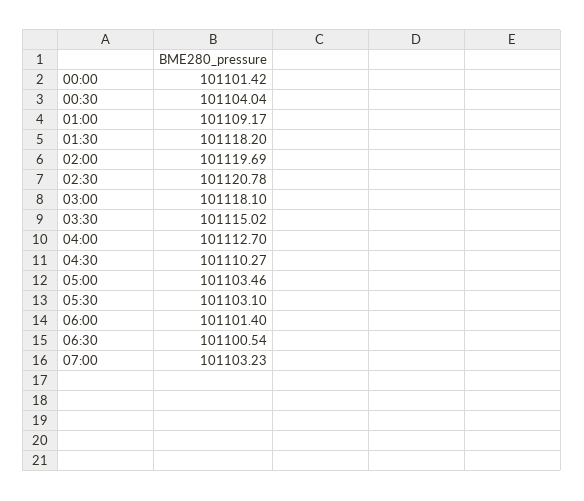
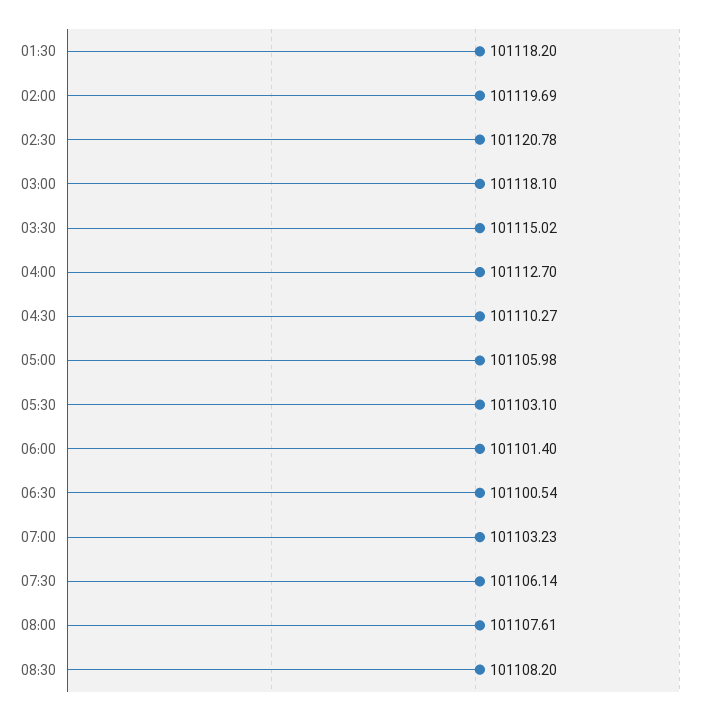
00:00: 101101.42 -> none
00:30: 101104.04 -> none
01:00: 101109.17 -> none
05:00: 101103.46 -> 101105.98
07:30: none -> 101106.14
08:00: none -> 101107.61
08:30: none -> 101108.2

